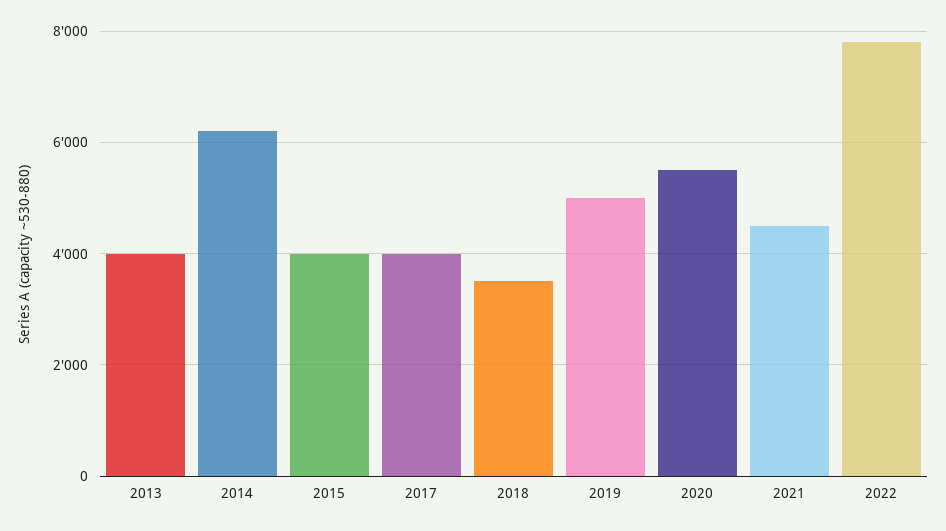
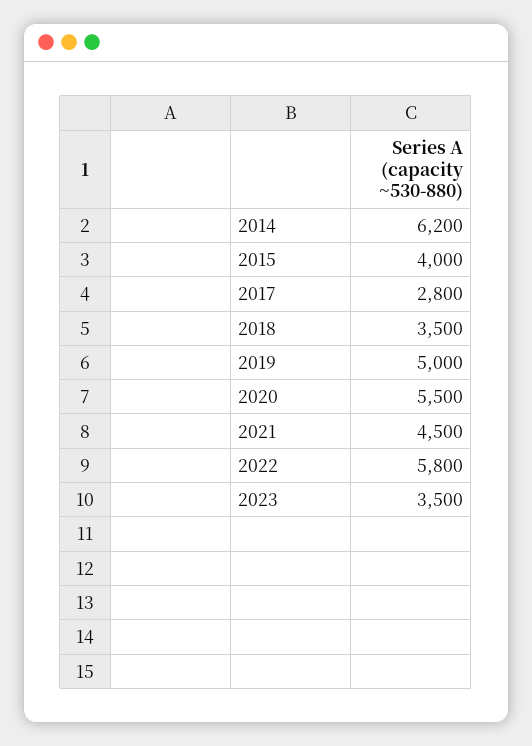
2013: 4000 -> none
2017: 4000 -> 2800
2022: 7800 -> 5800
2023: none -> 3500

